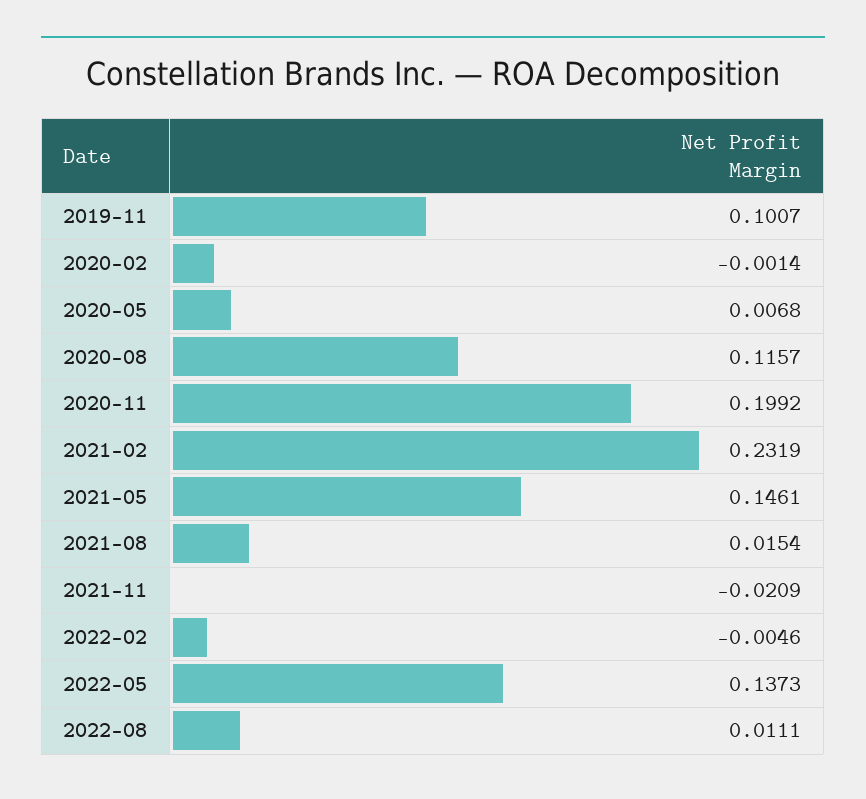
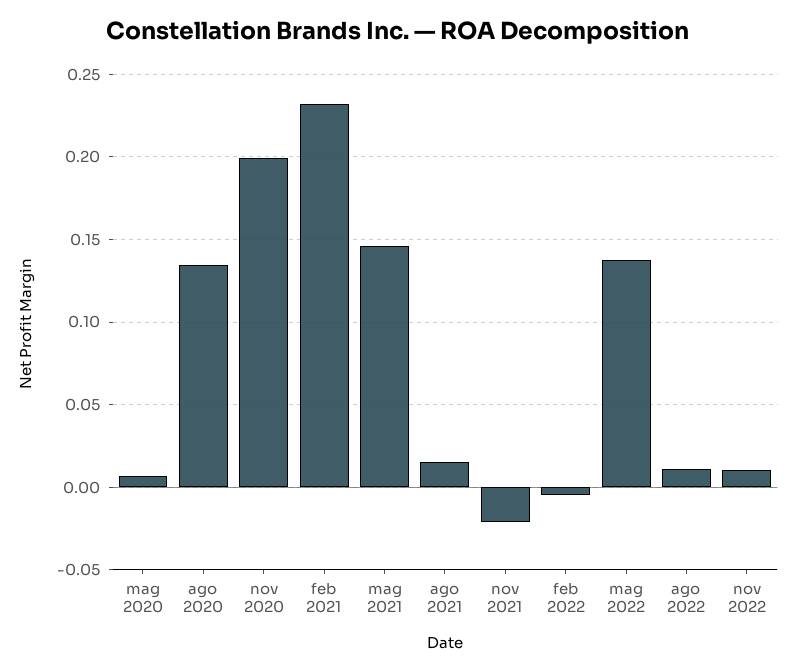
2019-11: 0.1007 -> none
2020-02: -0.0014 -> none
2020-08: 0.1157 -> 0.135
nov 2022: none -> 0.01

